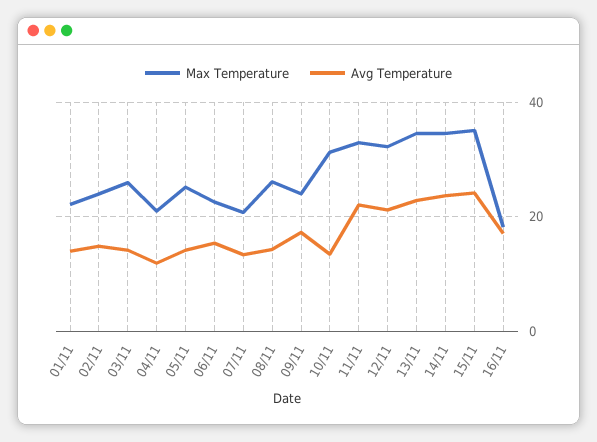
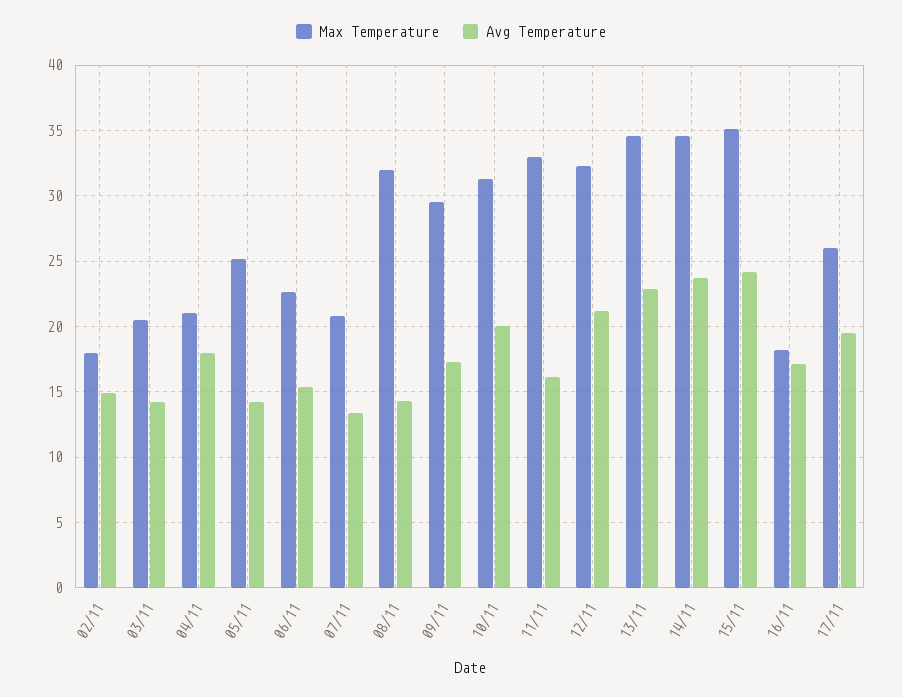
Max Temperature, 01/11: 22 -> none
Avg Temperature, 01/11: 14 -> none
Max Temperature, 02/11: 24 -> 18
Max Temperature, 03/11: 26 -> 20.5
Avg Temperature, 04/11: 12 -> 18
Max Temperature, 08/11: 26 -> 32
Max Temperature, 09/11: 24 -> 29.5
Avg Temperature, 10/11: 14 -> 20
Avg Temperature, 11/11: 22 -> 16
Max Temperature, 17/11: none -> 26
Avg Temperature, 17/11: none -> 19.5

